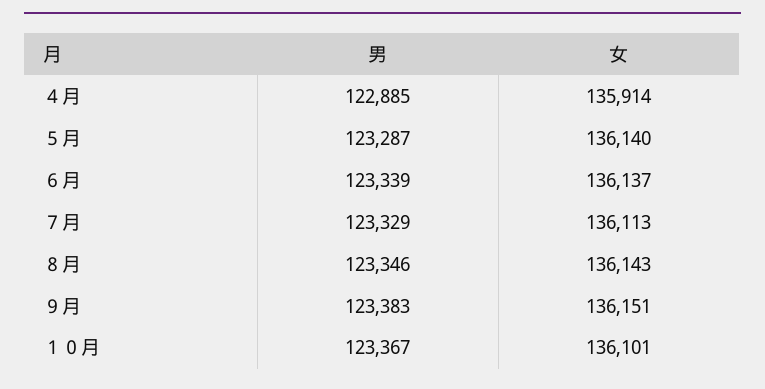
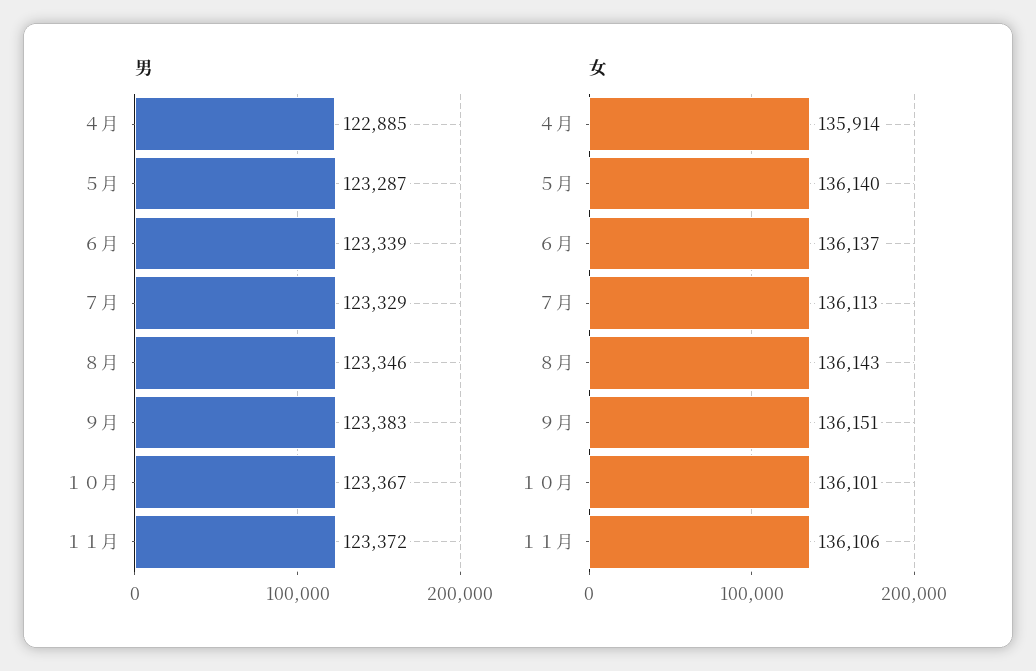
男, １１月: none -> 123372
女, １１月: none -> 136106

